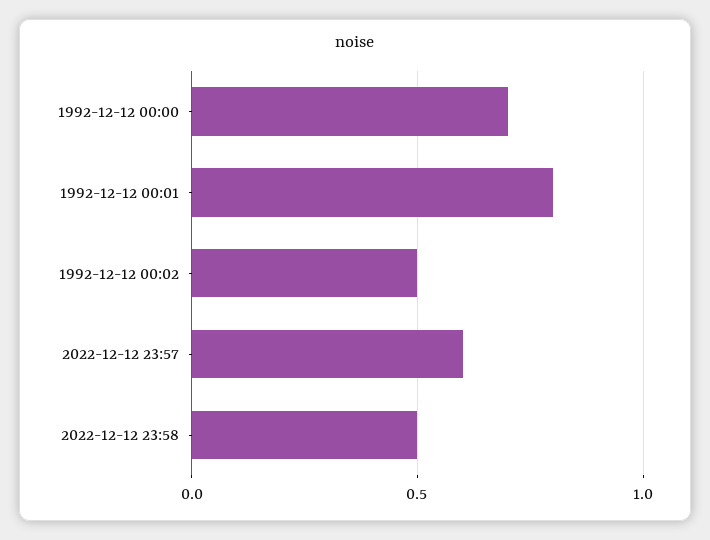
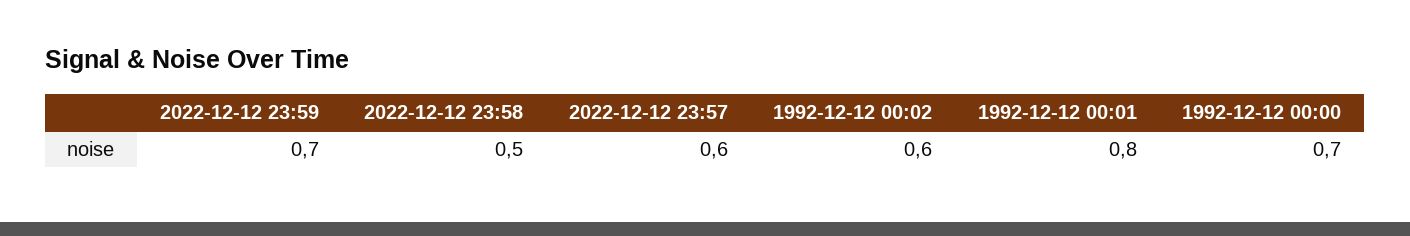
1992-12-12 00:02: 0.5 -> 0.6
2022-12-12 23:59: none -> 0.7

